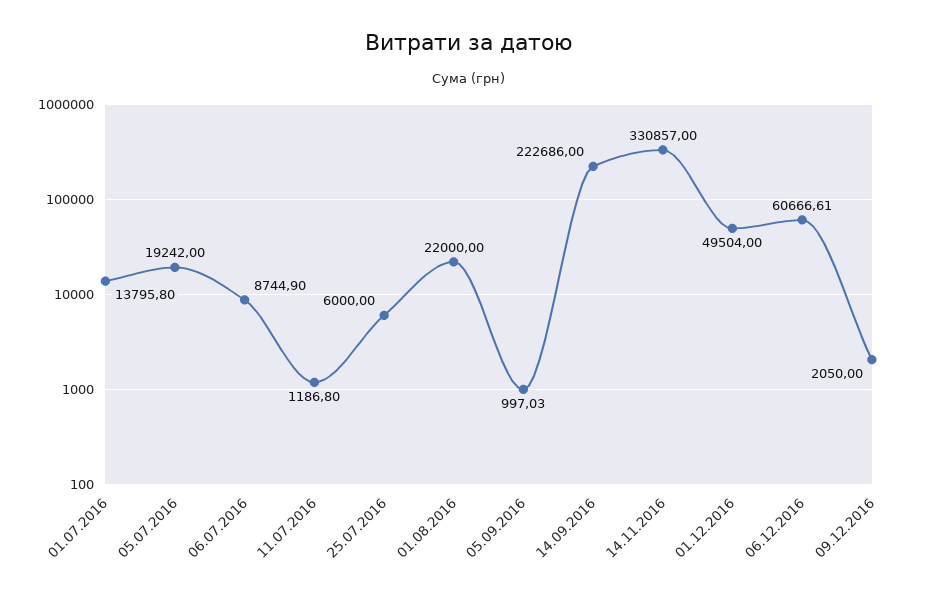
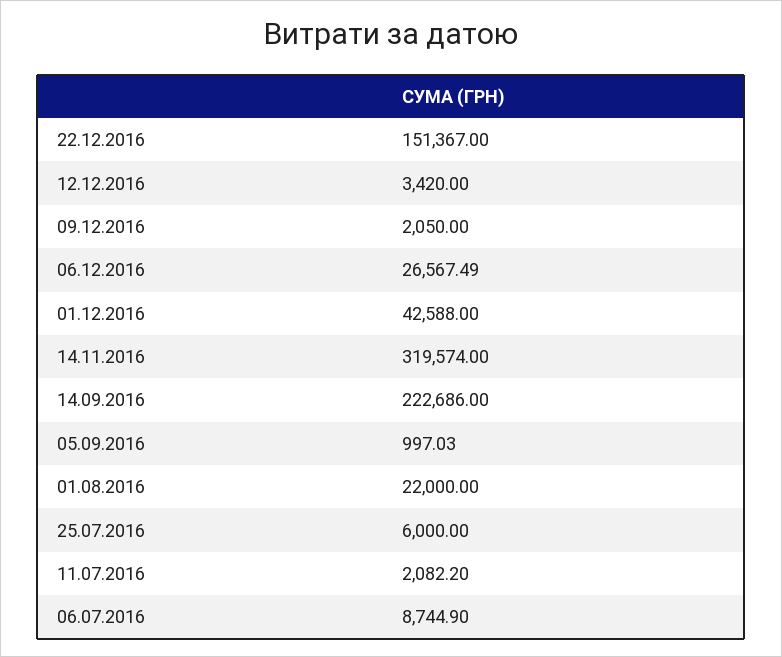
01.07.2016: 13795.8 -> none
05.07.2016: 19242 -> none
11.07.2016: 1186.8 -> 2082.2
14.11.2016: 330857 -> 319574
01.12.2016: 49504 -> 42588
06.12.2016: 60666.61 -> 26567.49
22.12.2016: none -> 151367
12.12.2016: none -> 3420

